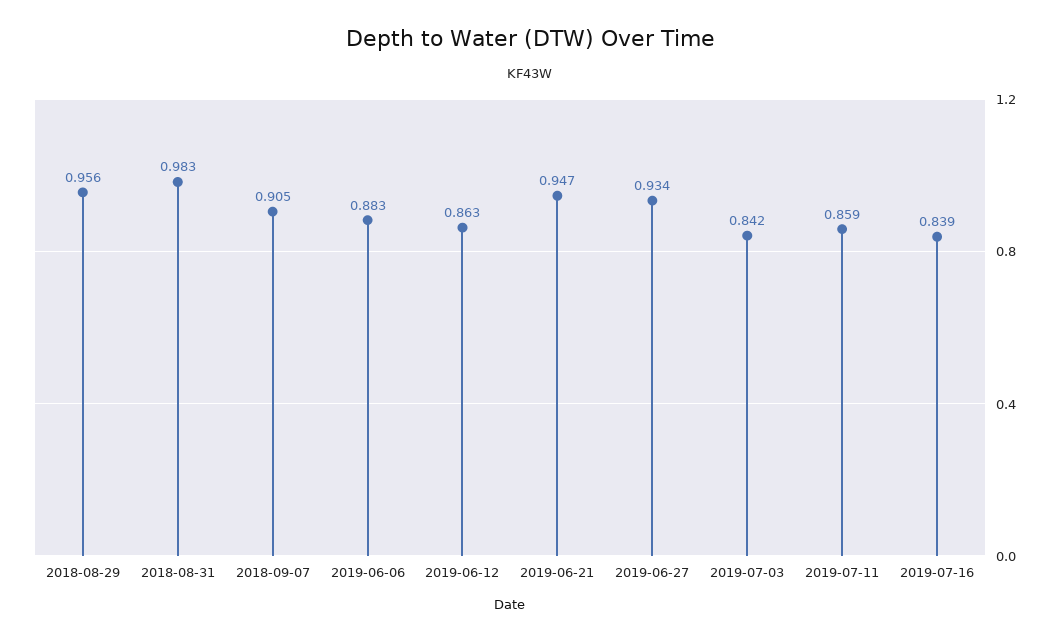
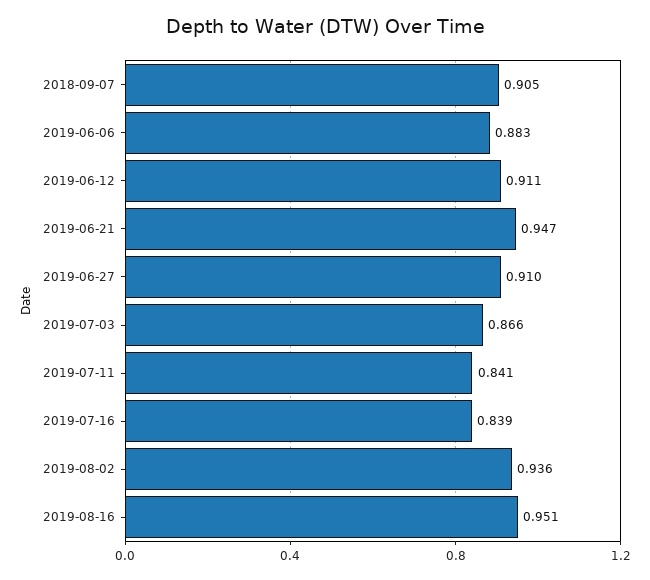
2018-08-29: 0.956 -> none
2018-08-31: 0.983 -> none
2019-06-12: 0.863 -> 0.911
2019-06-27: 0.934 -> 0.91
2019-07-03: 0.842 -> 0.866
2019-07-11: 0.859 -> 0.841
2019-08-02: none -> 0.936
2019-08-16: none -> 0.951

